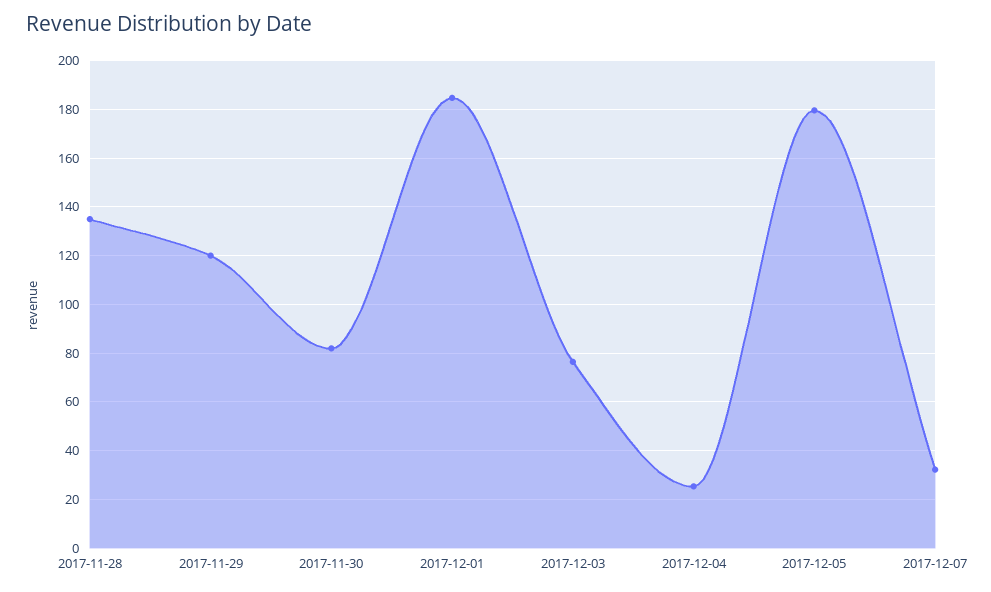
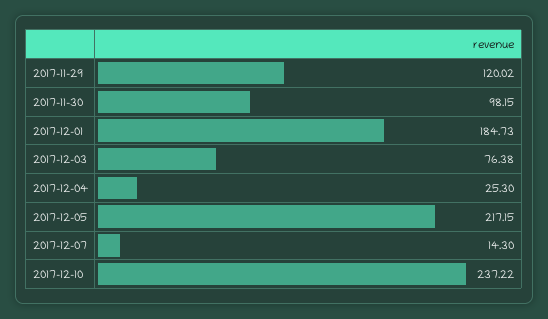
2017-11-28: 135 -> none
2017-11-30: 82.5 -> 98.15
2017-12-05: 180 -> 217.15
2017-12-07: 32.5 -> 14.3
2017-12-10: none -> 237.22

